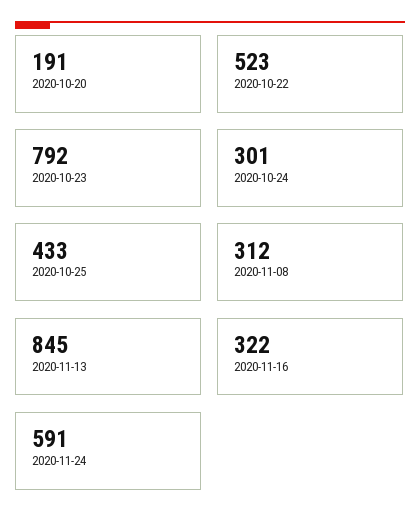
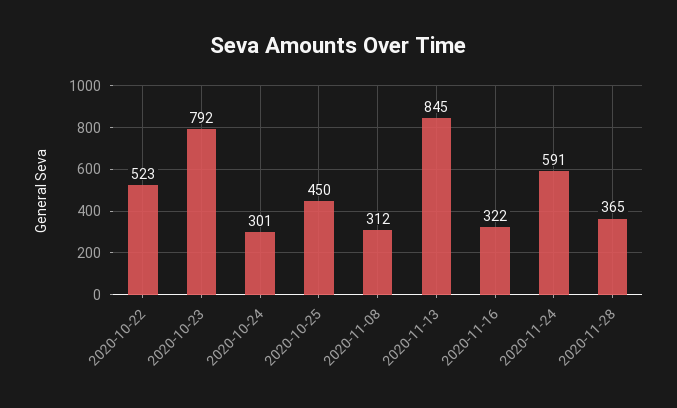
2020-10-20: 191 -> none
2020-10-25: 433 -> 450
2020-11-28: none -> 365

